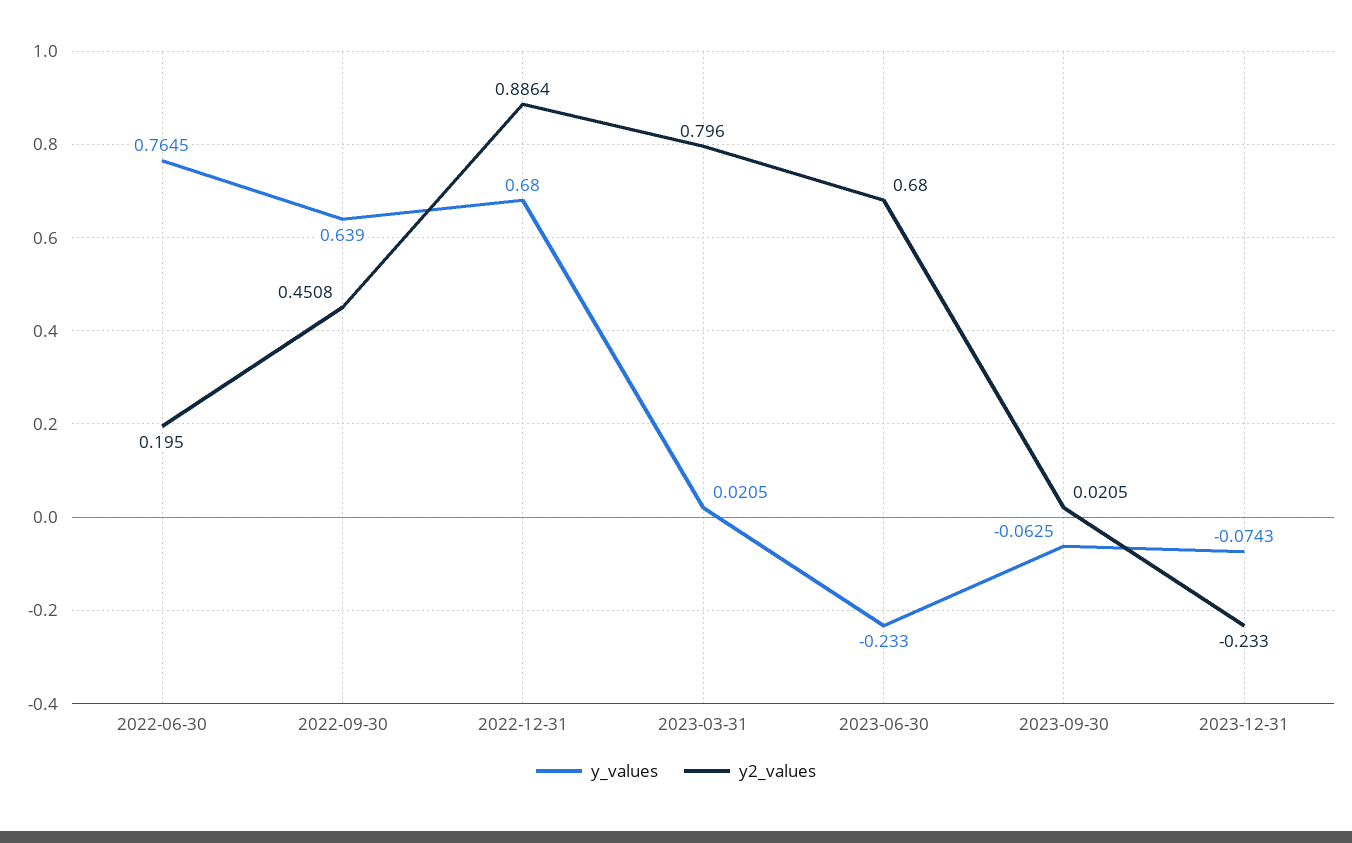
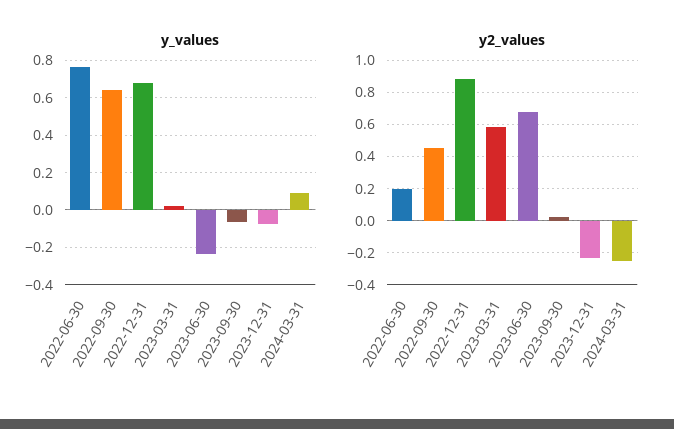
y2_values, 2023-03-31: 0.796 -> 0.6
y_values, 2024-03-31: none -> 0.1
y2_values, 2024-03-31: none -> -0.25

